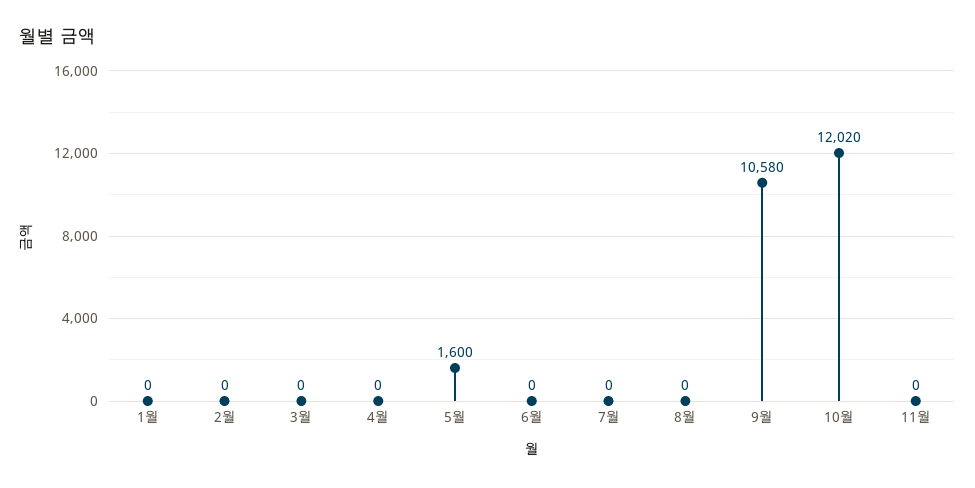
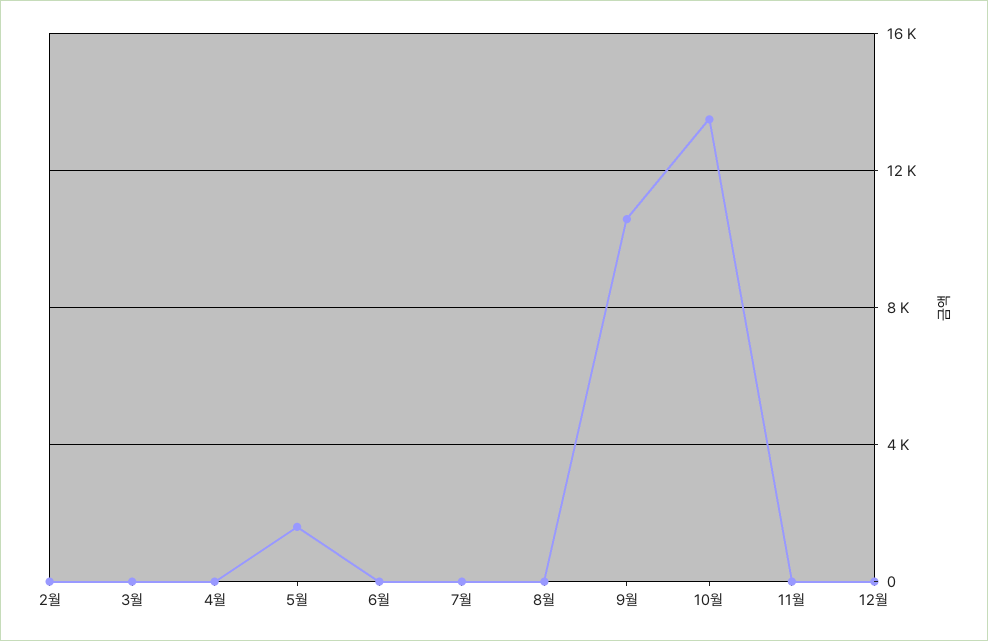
1월: 0 -> none
10월: 12020 -> 13500
12월: none -> 0

